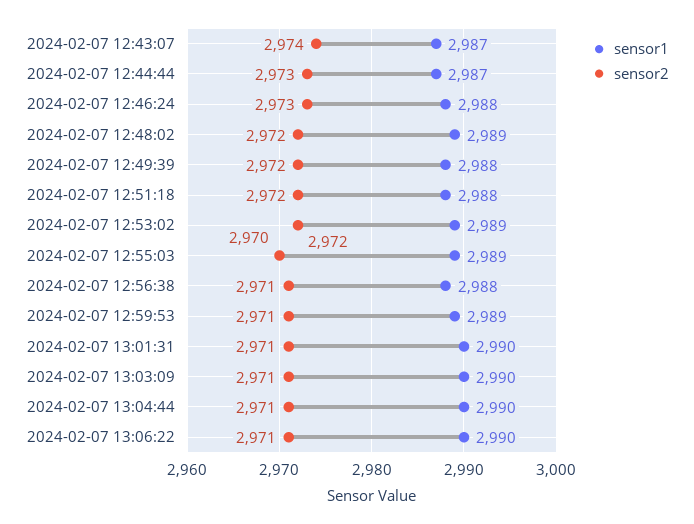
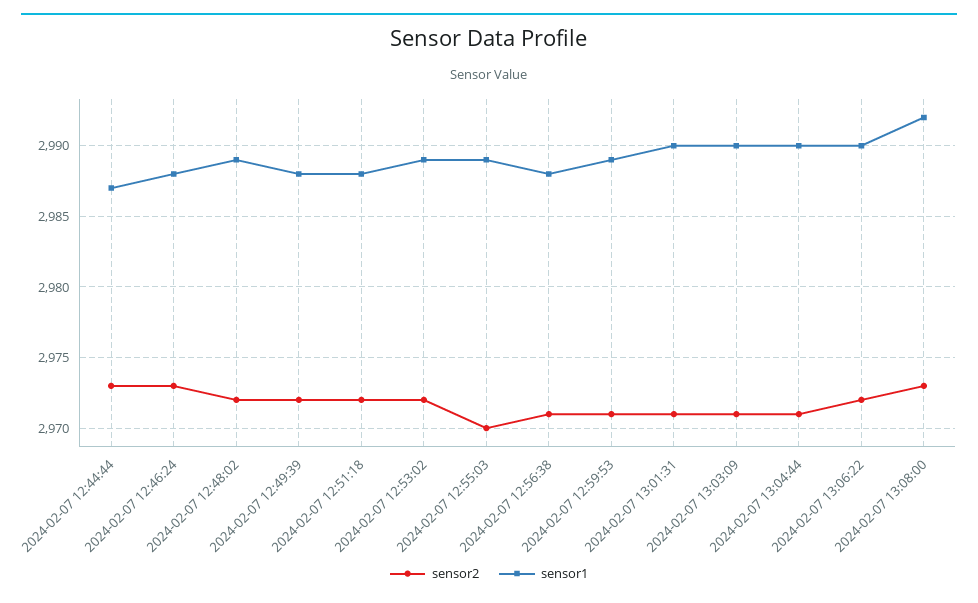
sensor1, 2024-02-07 12:43:07: 2987 -> none
sensor2, 2024-02-07 12:43:07: 2974 -> none
sensor2, 2024-02-07 13:06:22: 2971 -> 2972
sensor2, 2024-02-07 13:08:00: none -> 2973
sensor1, 2024-02-07 13:08:00: none -> 2992

